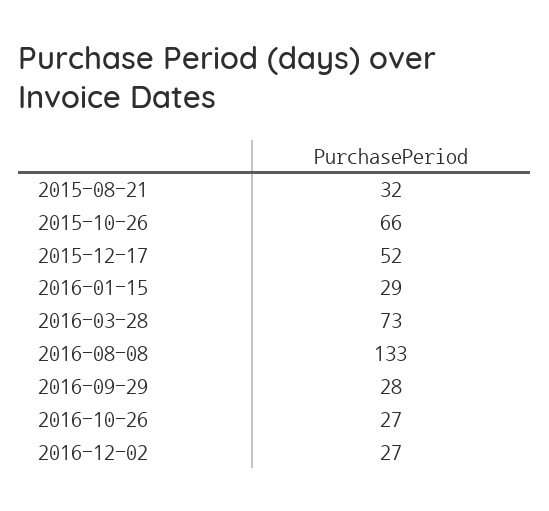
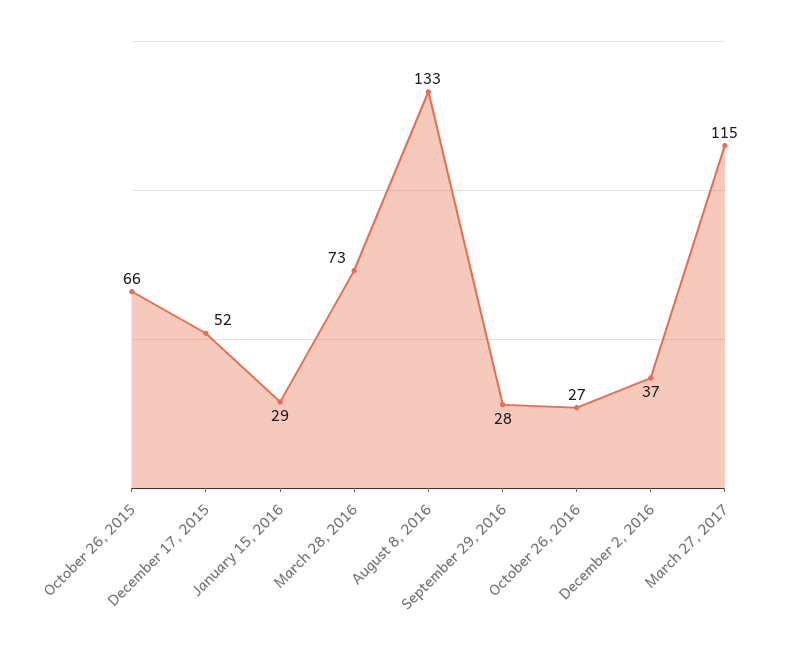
2015-08-21: 32 -> none
2016-12-02: 27 -> 37
March 27, 2017: none -> 115

